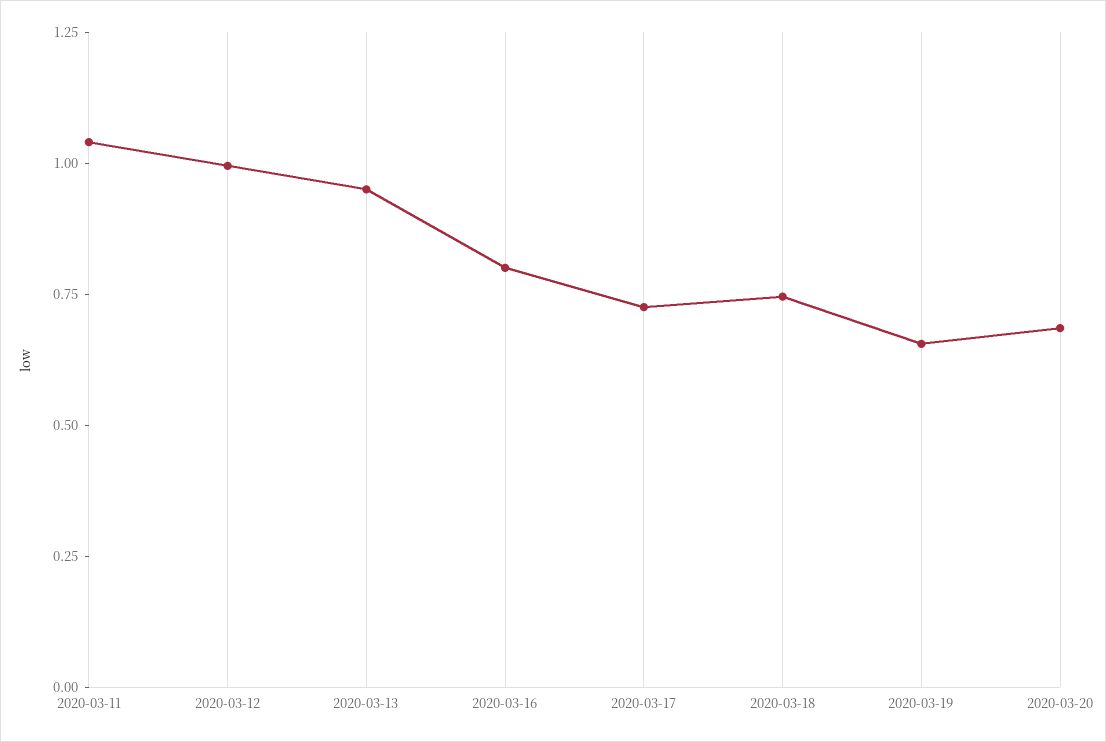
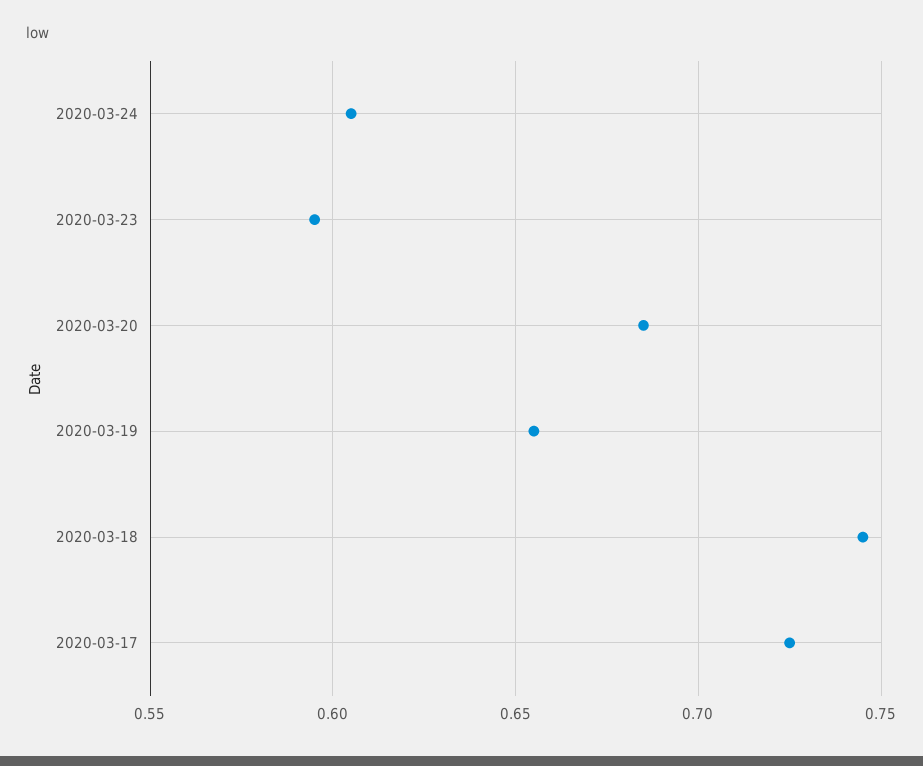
2020-03-11: 1.05 -> none
2020-03-12: 1 -> none
2020-03-13: 0.95 -> none
2020-03-16: 0.8 -> none
2020-03-24: none -> 0.605
2020-03-23: none -> 0.595

